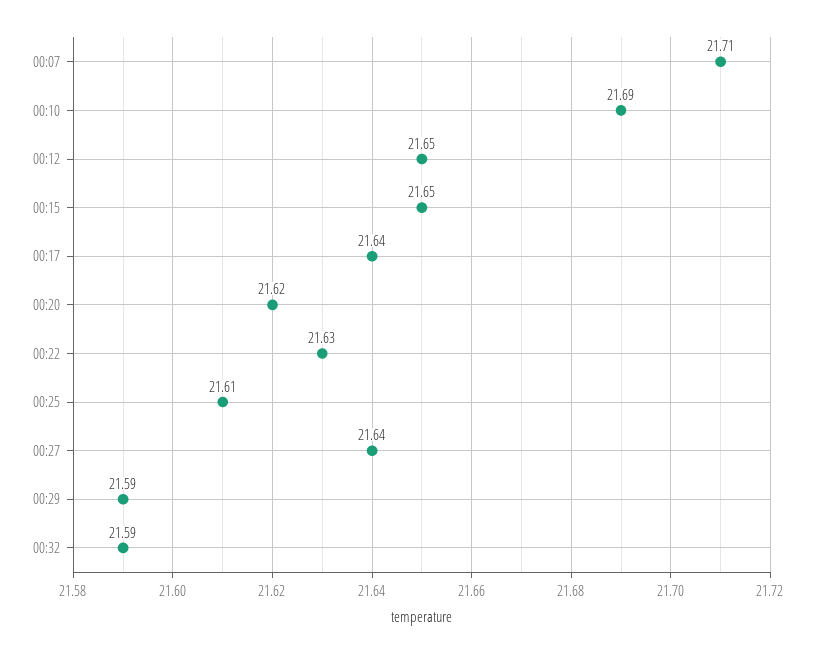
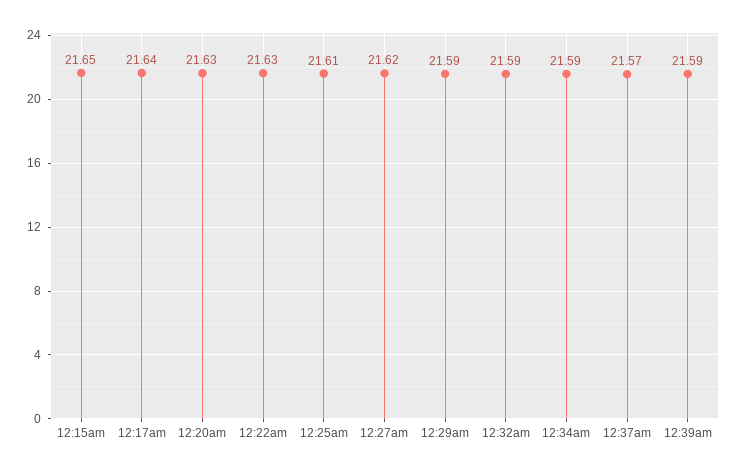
00:07: 21.71 -> none
00:10: 21.69 -> none
00:12: 21.65 -> none
00:20: 21.62 -> 21.63
00:27: 21.64 -> 21.62
12:34am: none -> 21.59
12:37am: none -> 21.57
12:39am: none -> 21.59

